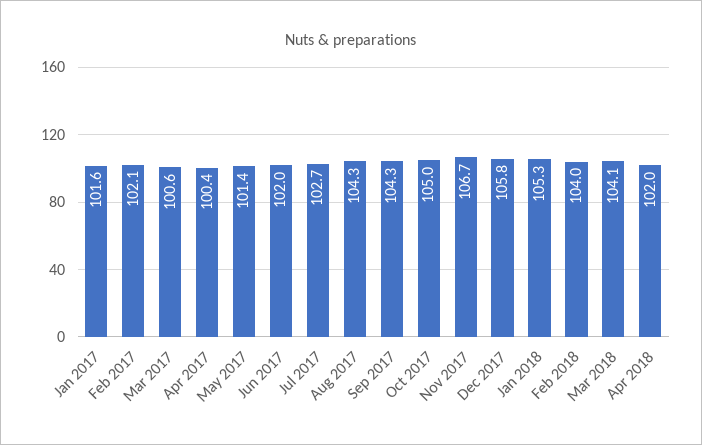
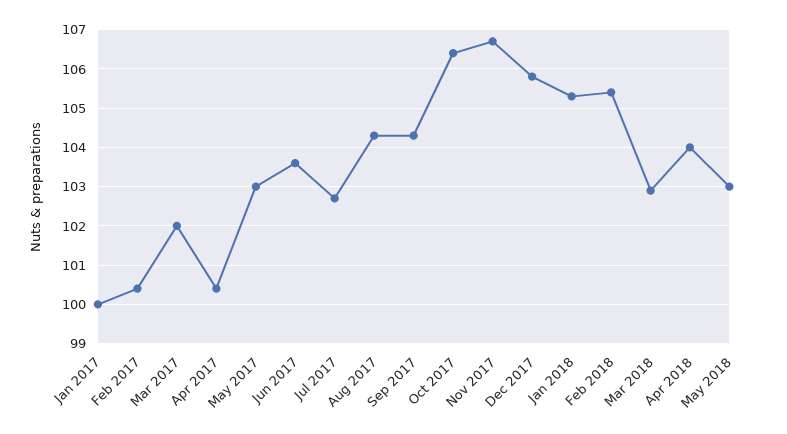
Jan 2017: 101.6 -> 100
Feb 2017: 102.1 -> 100.5
Mar 2017: 100.6 -> 102
May 2017: 101.4 -> 103
Jun 2017: 102 -> 103.5
Oct 2017: 105 -> 106.5
Feb 2018: 104 -> 105.5
Mar 2018: 104.1 -> 103
Apr 2018: 102 -> 104
May 2018: none -> 103

